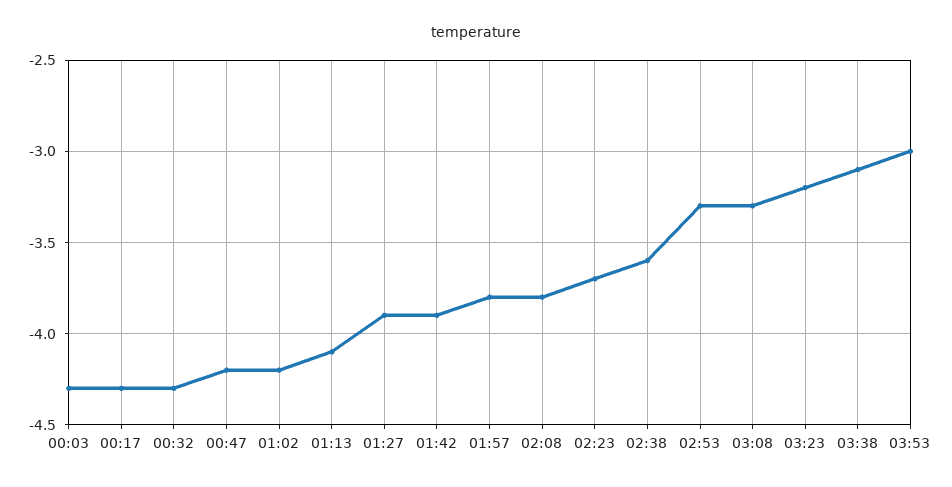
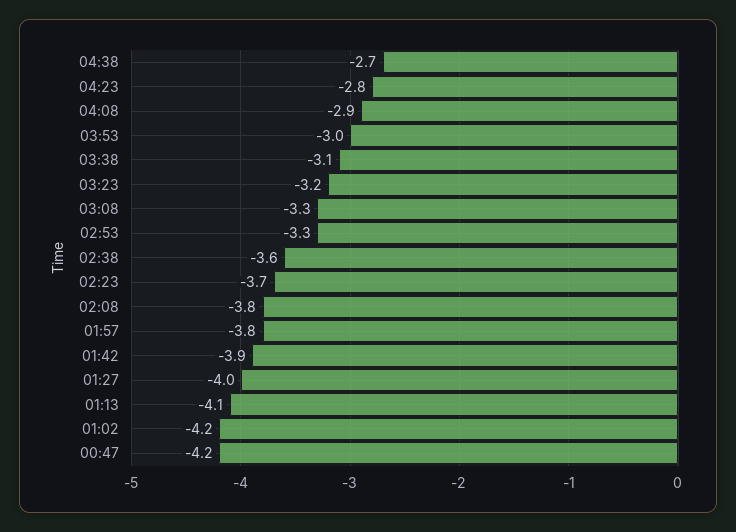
00:03: -4.3 -> none
00:17: -4.3 -> none
00:32: -4.3 -> none
01:27: -3.9 -> -4
04:38: none -> -2.7
04:23: none -> -2.8
04:08: none -> -2.9

